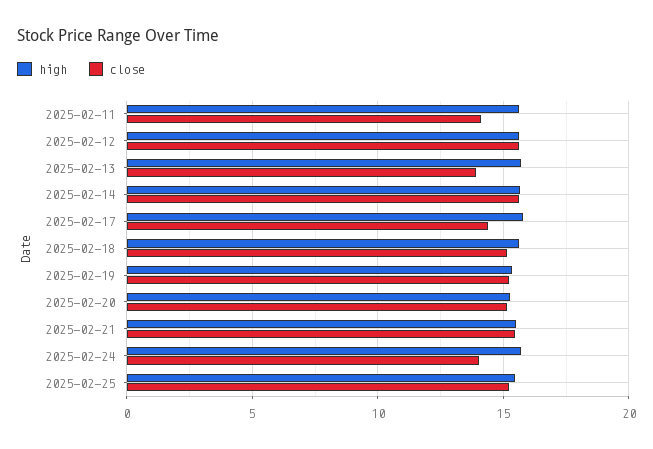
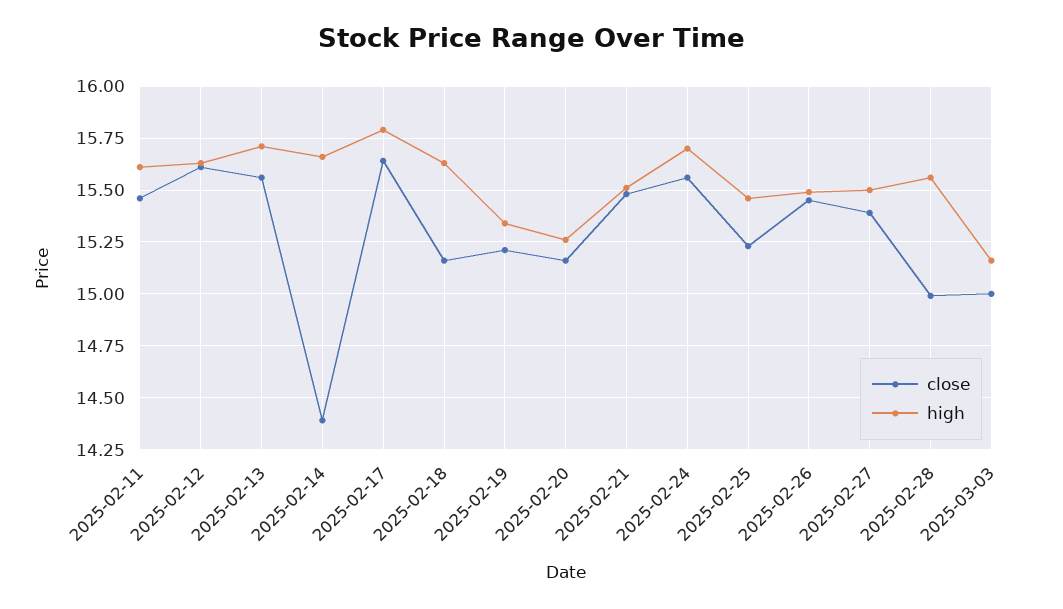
close, 2025-02-11: 14 -> 15.45
close, 2025-02-13: 14 -> 15.55
close, 2025-02-14: 15.5 -> 14.4
close, 2025-02-17: 14.5 -> 15.65
close, 2025-02-24: 14 -> 15.55
close, 2025-02-26: none -> 15.45
high, 2025-02-26: none -> 15.5
close, 2025-02-27: none -> 15.4
high, 2025-02-27: none -> 15.5
close, 2025-02-28: none -> 15
high, 2025-02-28: none -> 15.55
close, 2025-03-03: none -> 15
high, 2025-03-03: none -> 15.15

